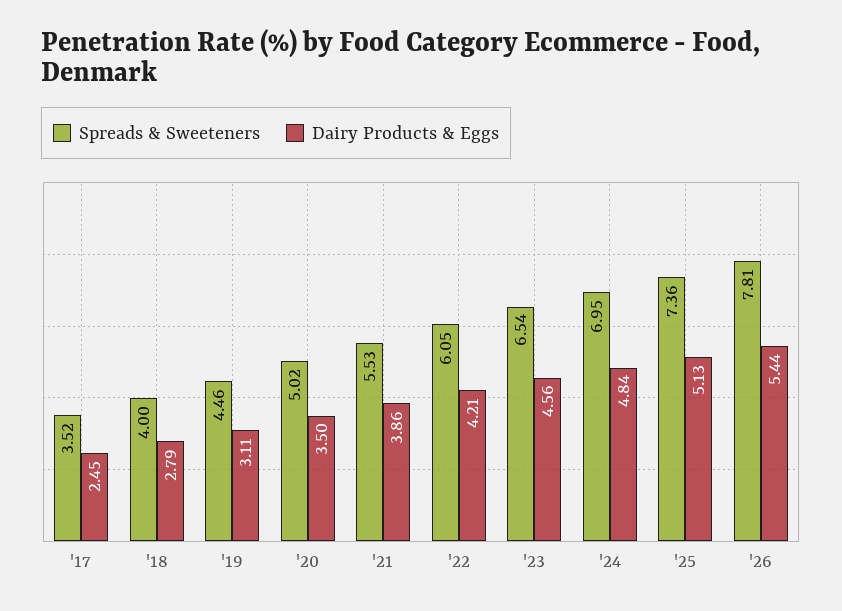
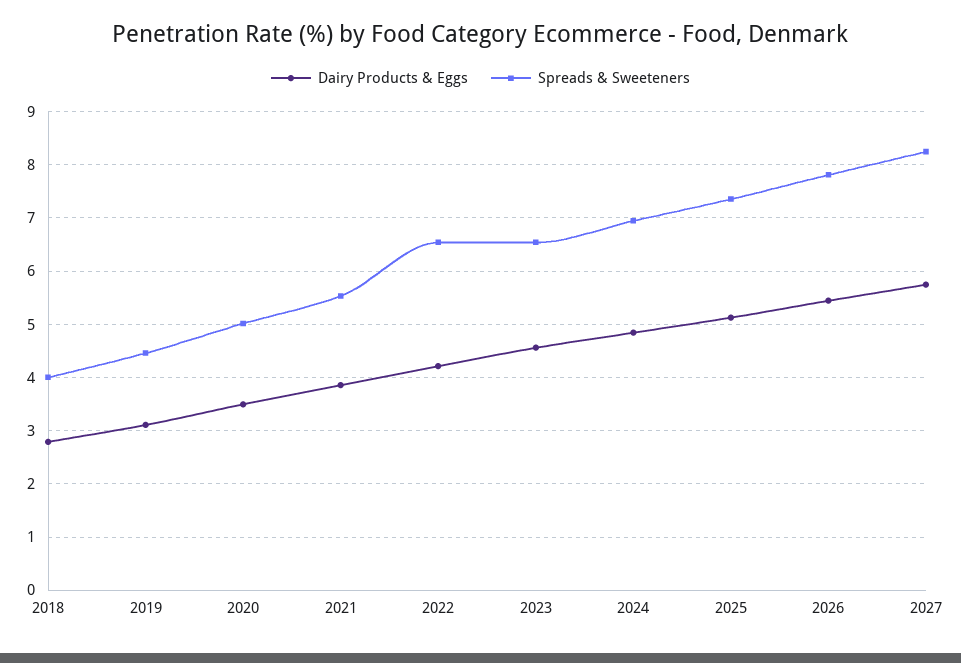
Spreads & Sweeteners, '17: 3.52 -> none
Dairy Products & Eggs, '17: 2.45 -> none
Spreads & Sweeteners, '22: 6.05 -> 6.6
Dairy Products & Eggs, 2027: none -> 5.8
Spreads & Sweeteners, 2027: none -> 8.2

